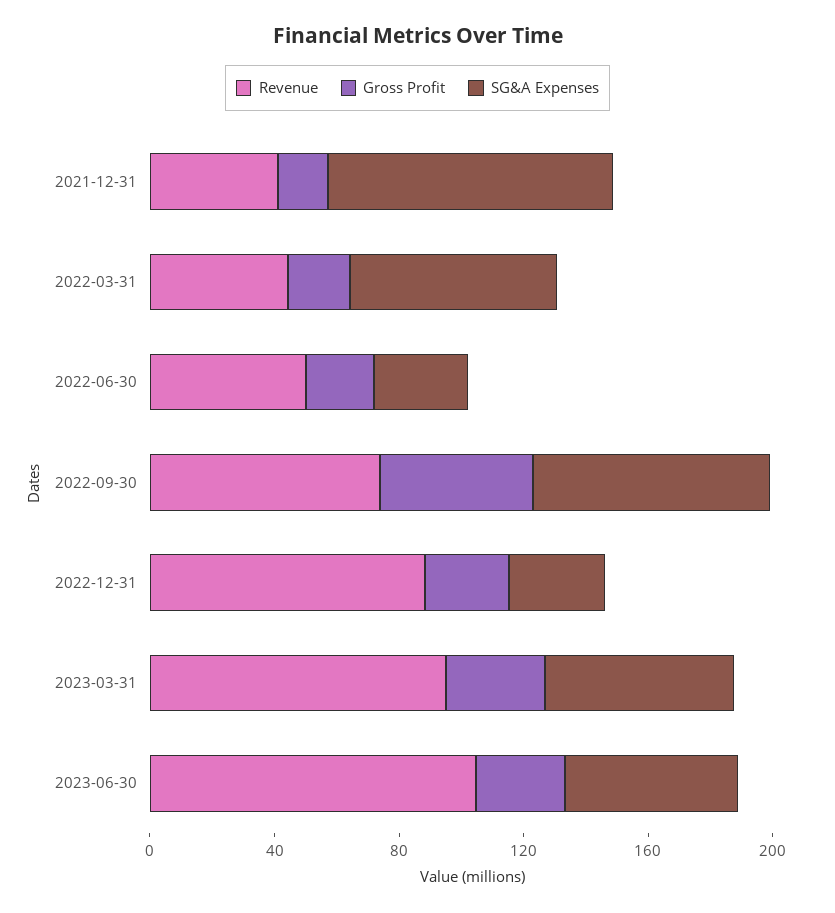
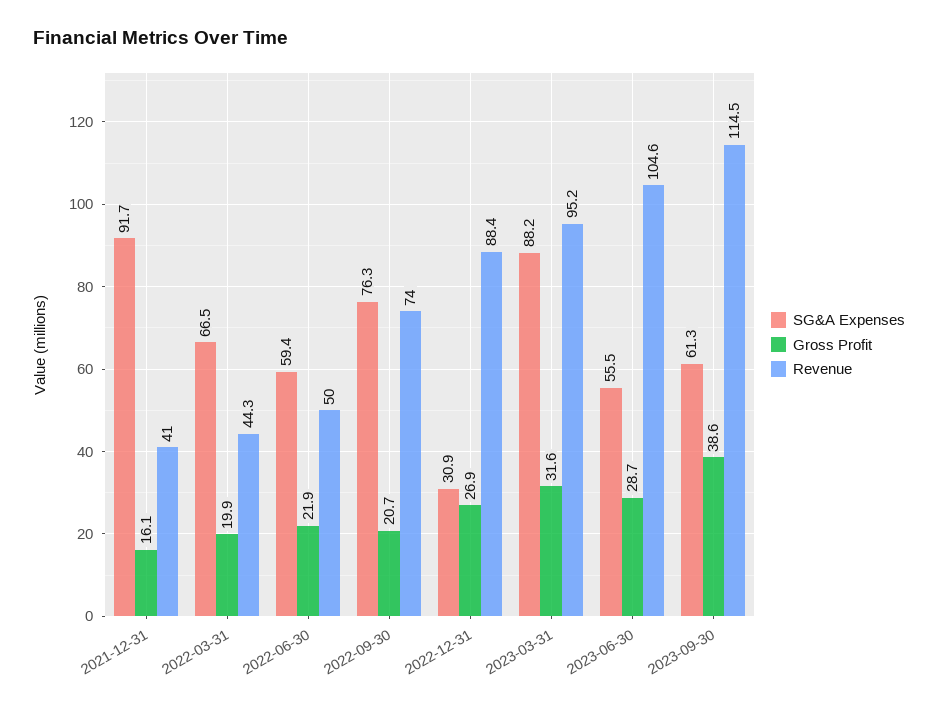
SG&A Expenses, 2022-06-30: 30 -> 59.4
Gross Profit, 2022-09-30: 50 -> 20.7
SG&A Expenses, 2023-03-31: 60 -> 88.2
SG&A Expenses, 2023-09-30: none -> 61.3
Gross Profit, 2023-09-30: none -> 38.6
Revenue, 2023-09-30: none -> 114.5

